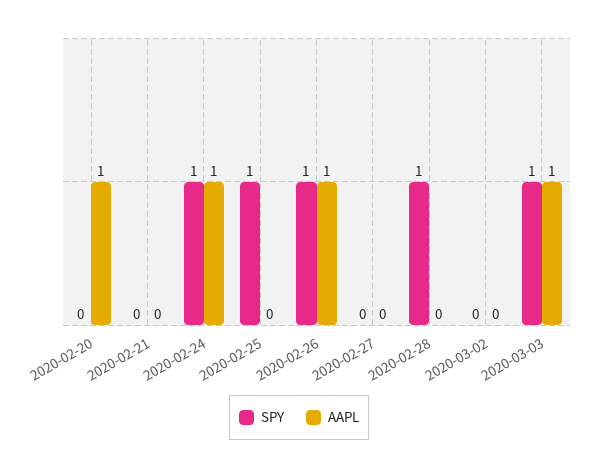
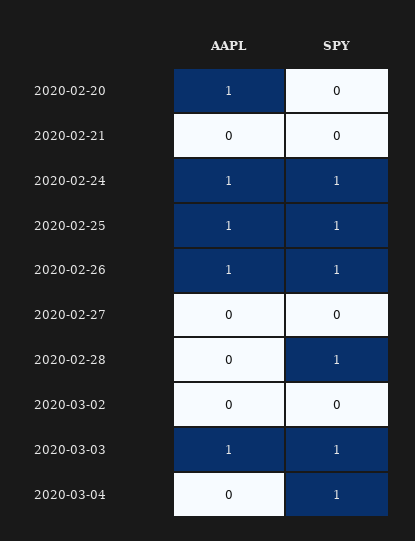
AAPL, 2020-02-25: 0 -> 1
AAPL, 2020-03-04: none -> 0
SPY, 2020-03-04: none -> 1

